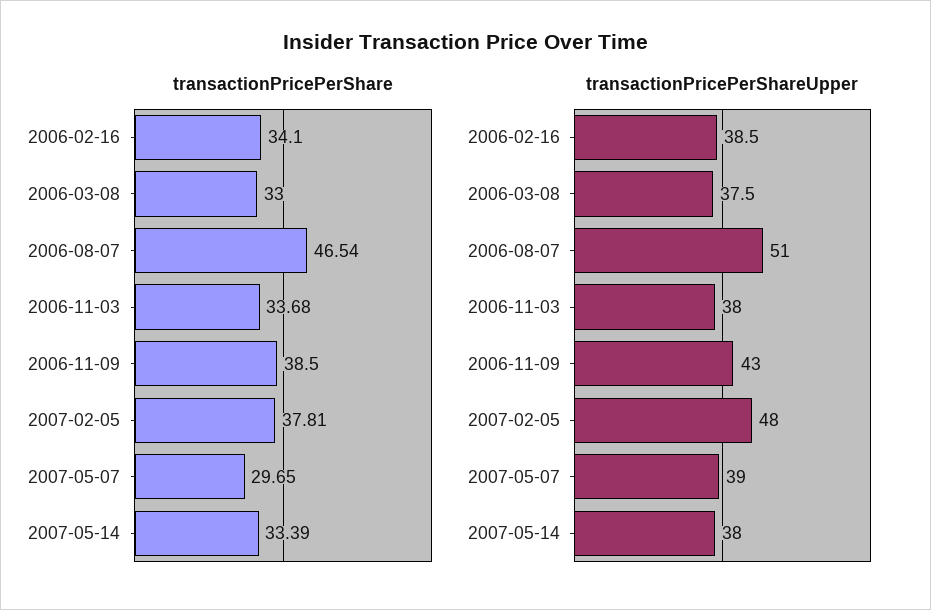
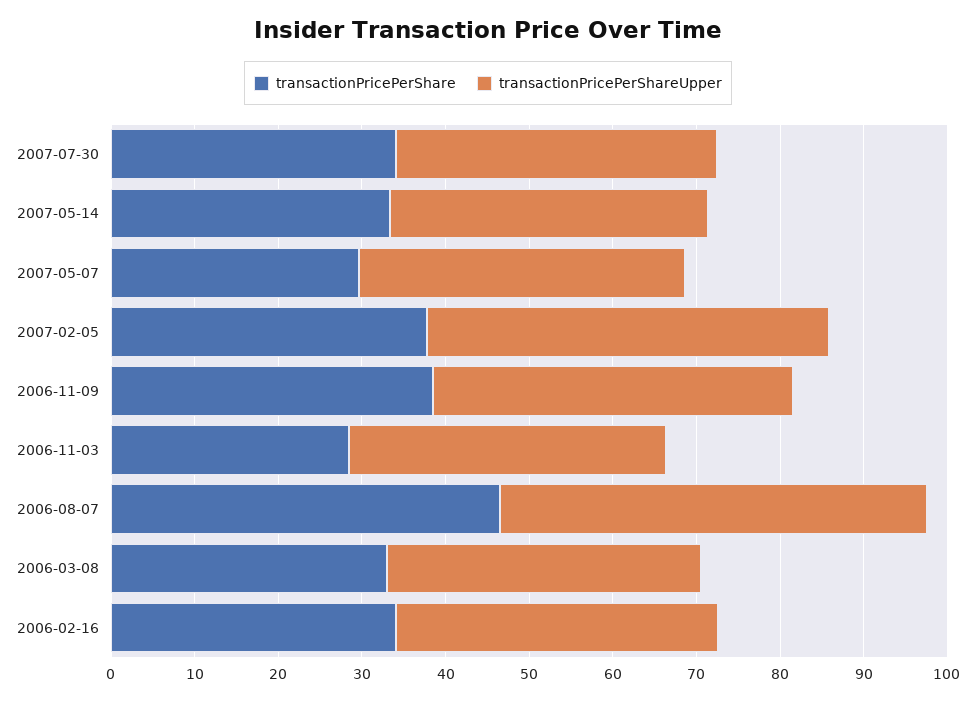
transactionPricePerShare, 2006-11-03: 33.68 -> 28
transactionPricePerShare, 2007-07-30: none -> 34
transactionPricePerShareUpper, 2007-07-30: none -> 38

